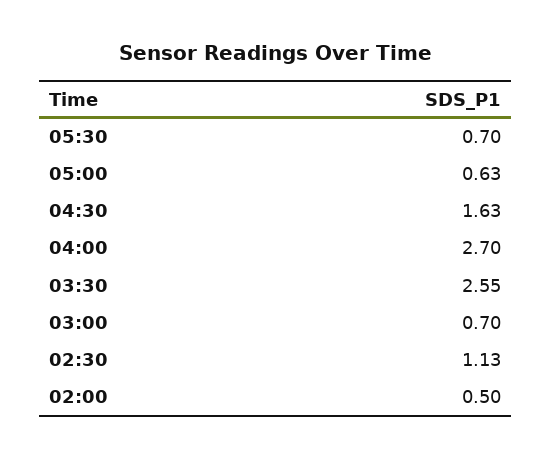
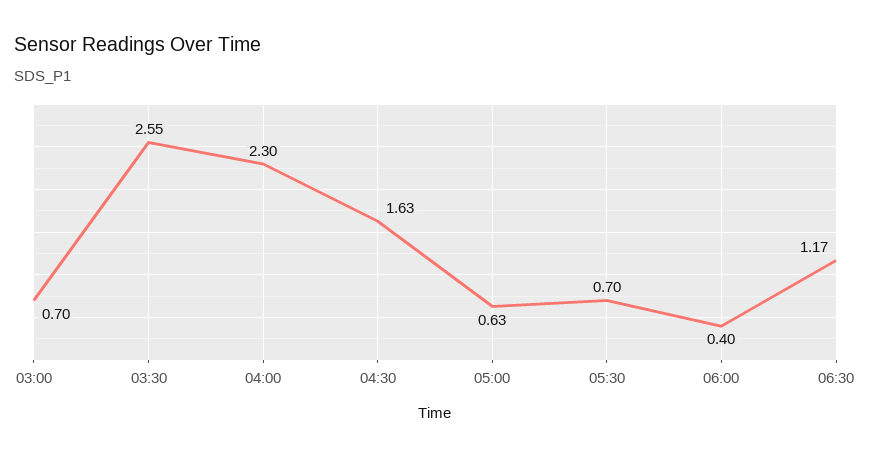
04:00: 2.7 -> 2.3
02:30: 1.13 -> none
02:00: 0.5 -> none
06:00: none -> 0.4
06:30: none -> 1.17

